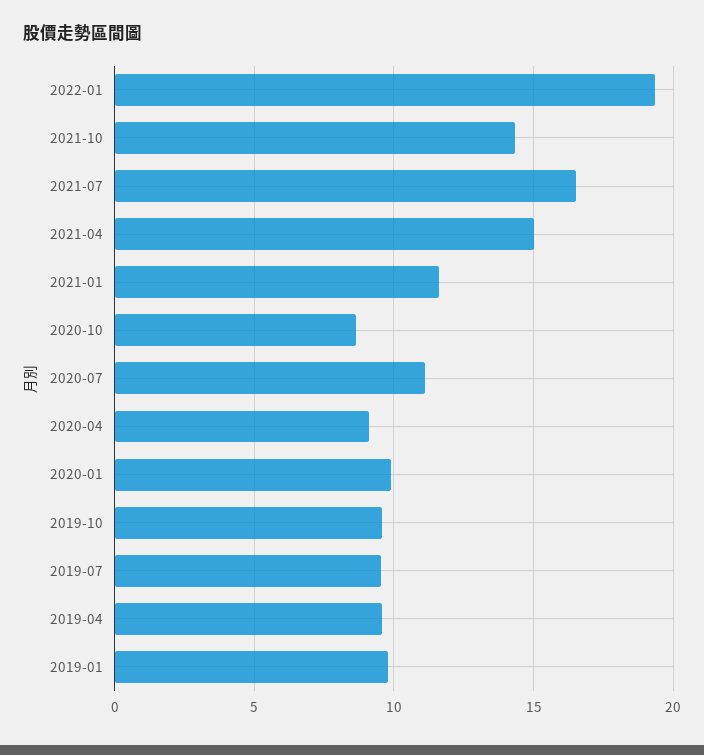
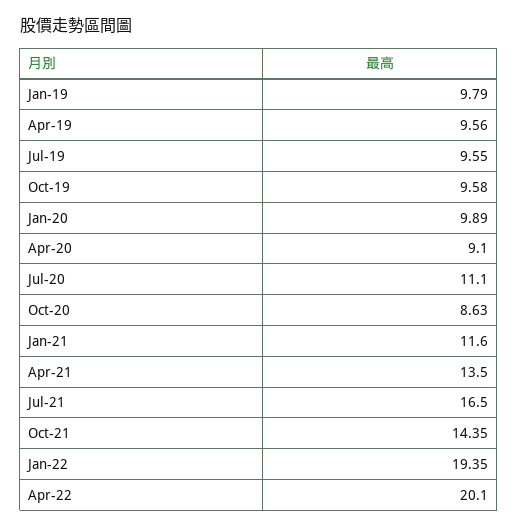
2021-04: 15 -> 13.5
Apr-22: none -> 20.1

